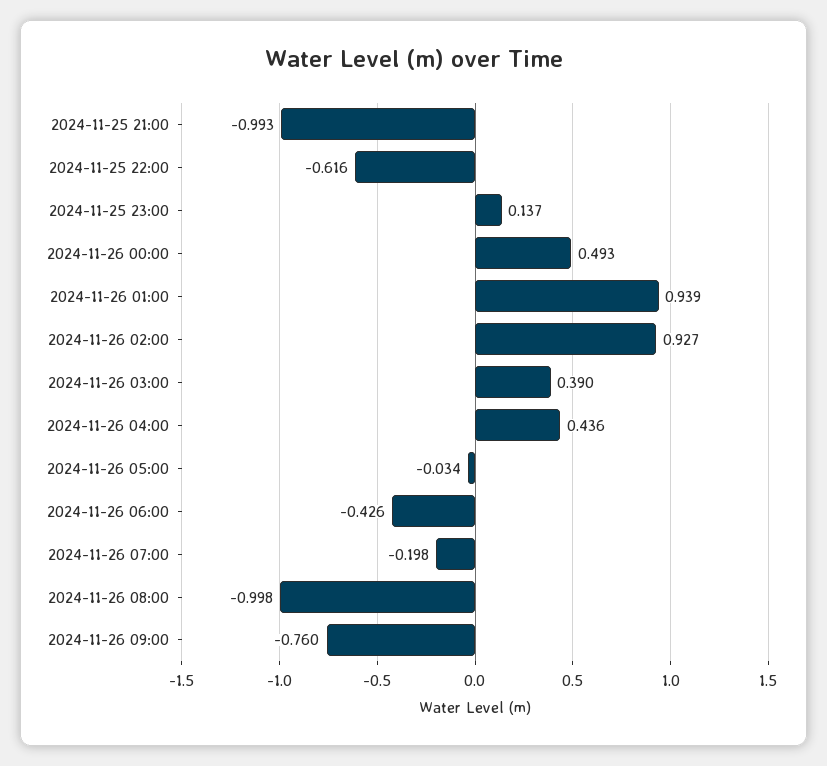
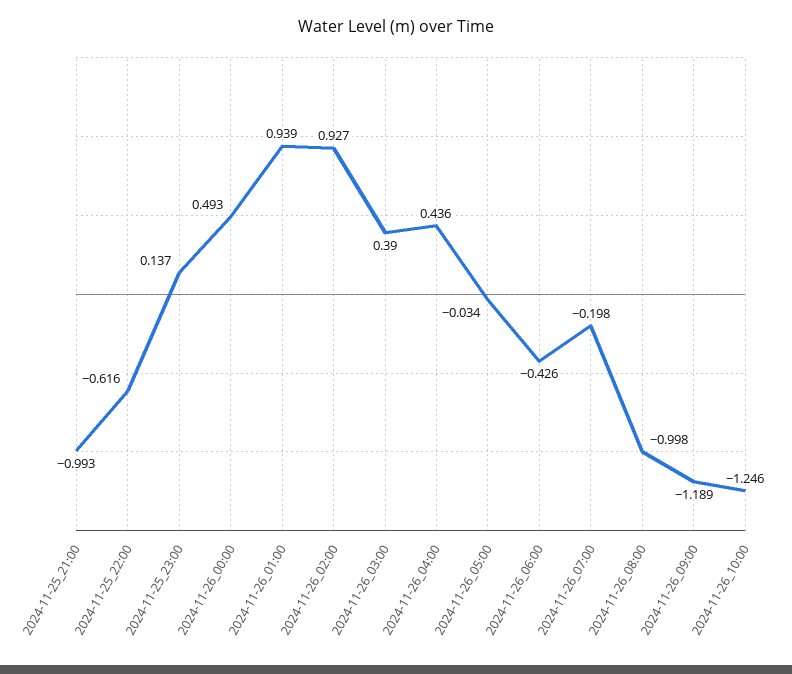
2024-11-26 09:00: -0.76 -> -1.189
2024-11-26_10:00: none -> -1.246

